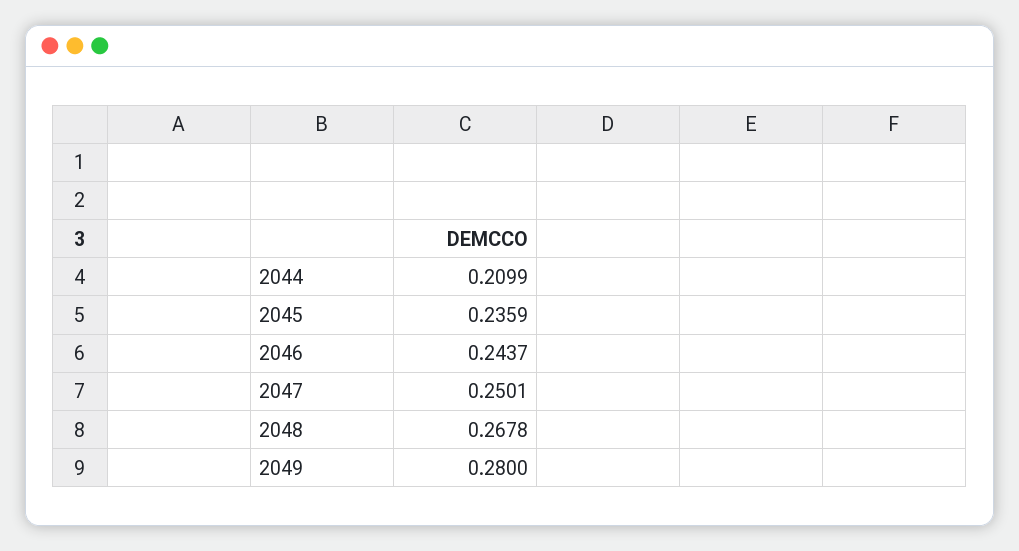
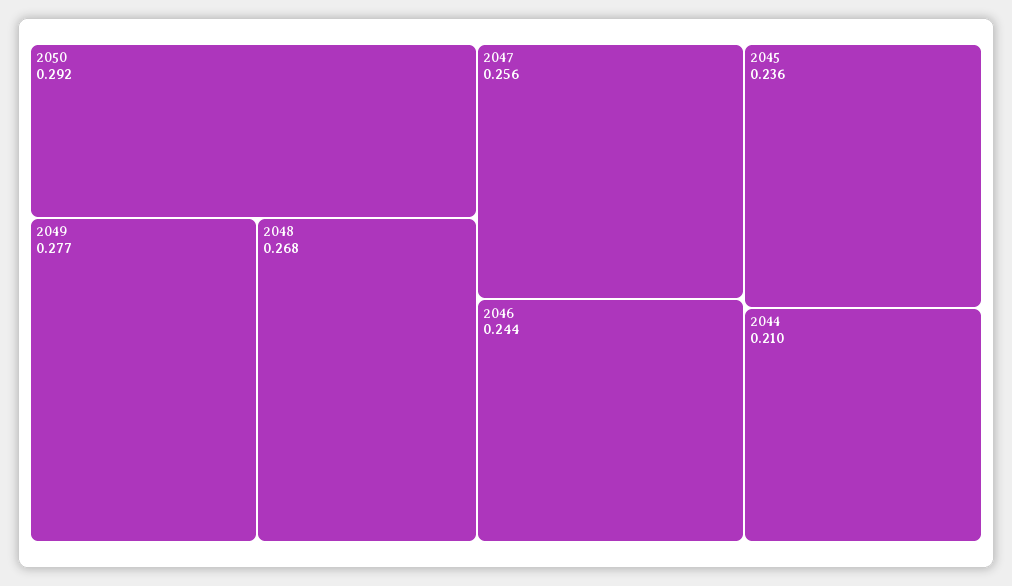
2047: 0.2501 -> 0.256
2049: 0.28 -> 0.277
2050: none -> 0.292

